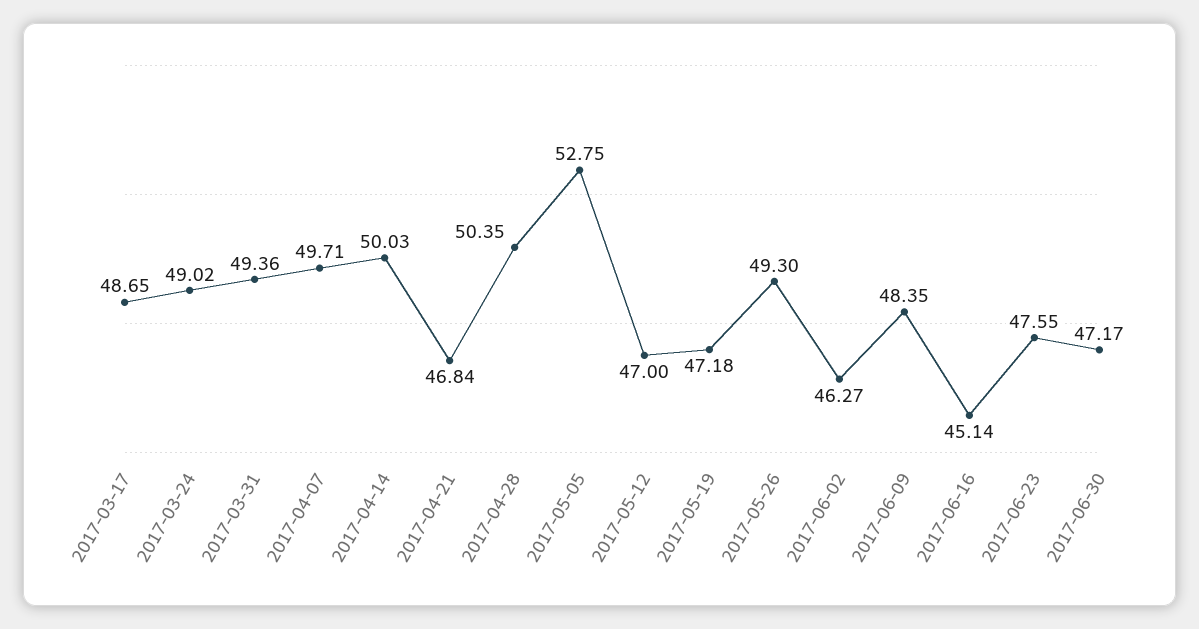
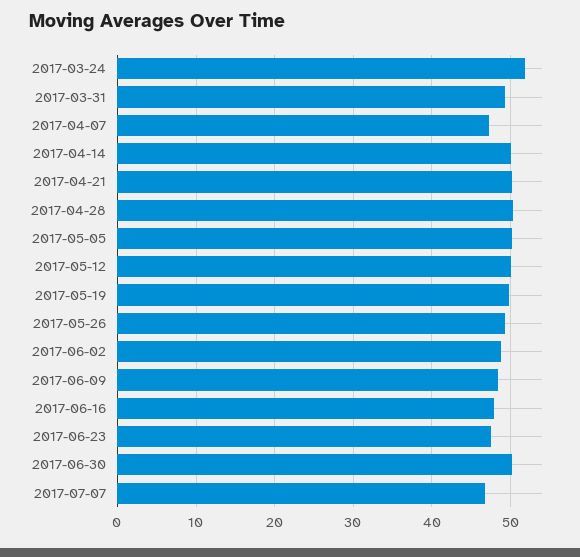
2017-03-17: 48.65 -> none
2017-03-24: 49.02 -> 52
2017-04-07: 49.71 -> 47
2017-04-21: 46.84 -> 50
2017-05-05: 52.75 -> 50
2017-05-12: 47 -> 50
2017-05-19: 47.18 -> 50
2017-06-02: 46.27 -> 49
2017-06-16: 45.14 -> 48
2017-06-30: 47.17 -> 50
2017-07-07: none -> 47

